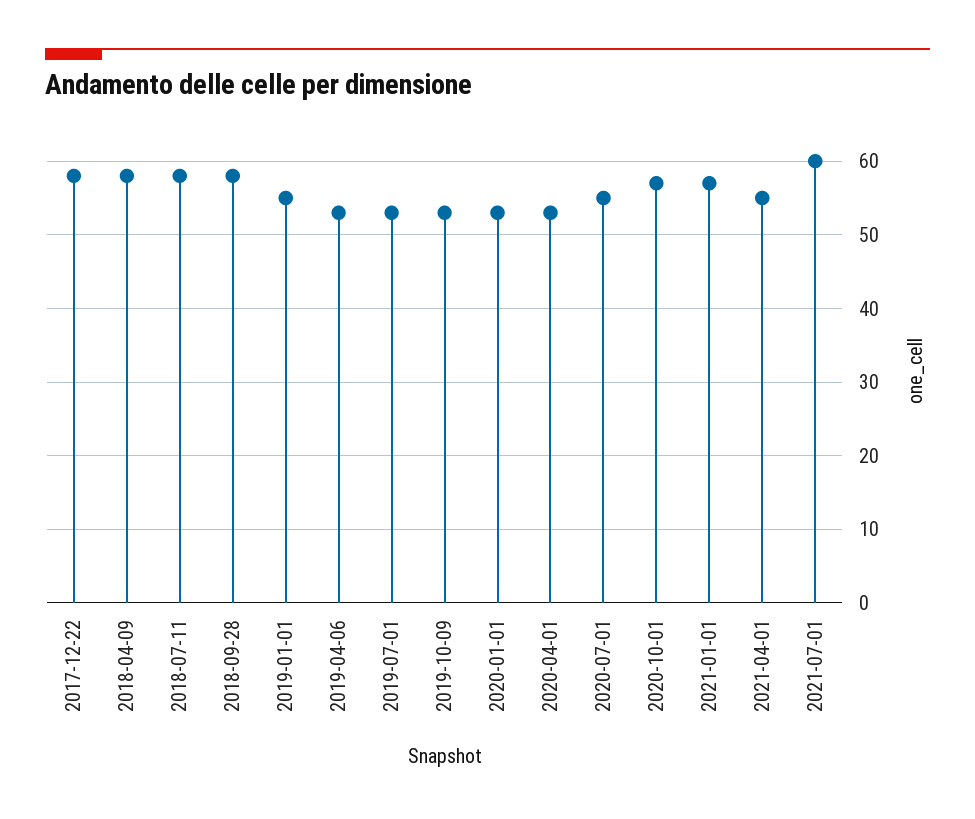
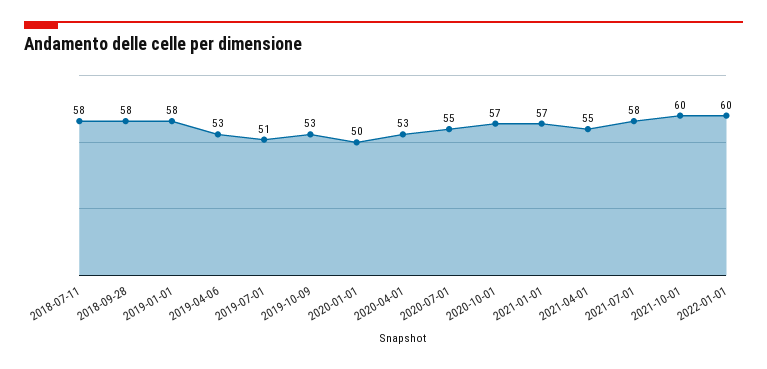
2017-12-22: 58 -> none
2018-04-09: 58 -> none
2019-01-01: 55 -> 58
2019-07-01: 53 -> 51
2020-01-01: 53 -> 50
2021-07-01: 60 -> 58
2021-10-01: none -> 60
2022-01-01: none -> 60

